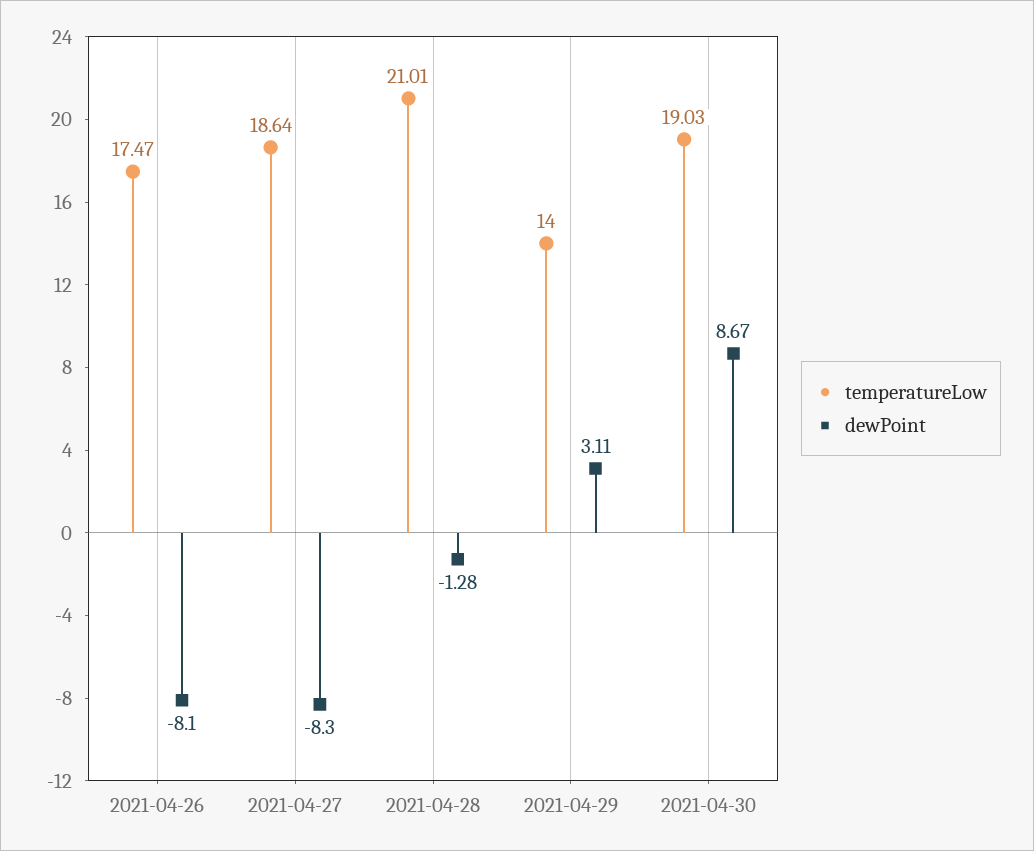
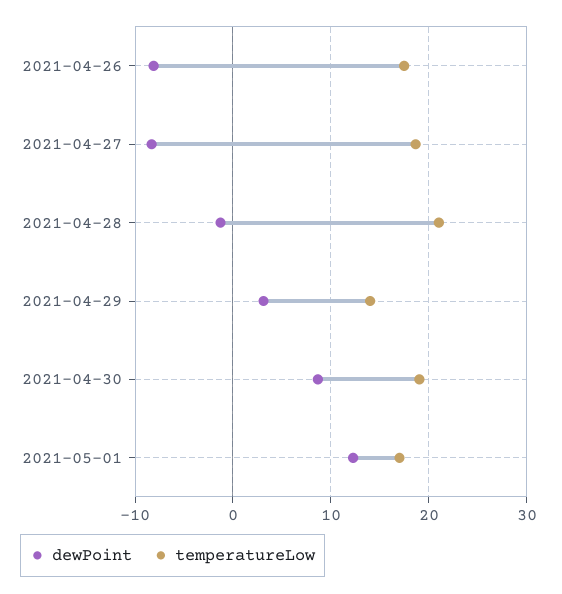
dewPoint, 2021-05-01: none -> 12
temperatureLow, 2021-05-01: none -> 17

